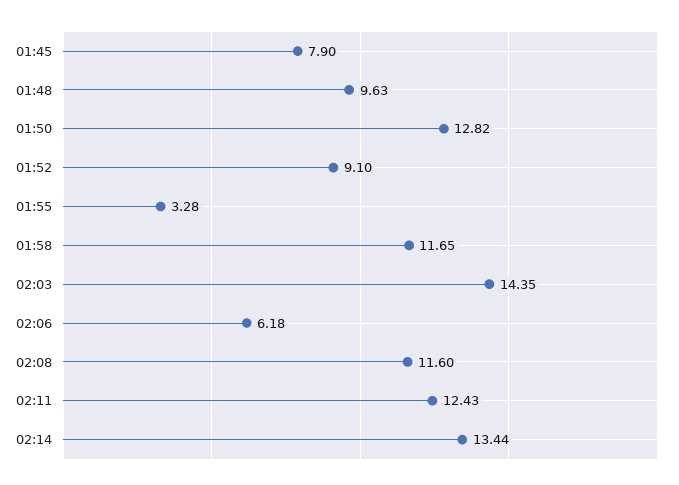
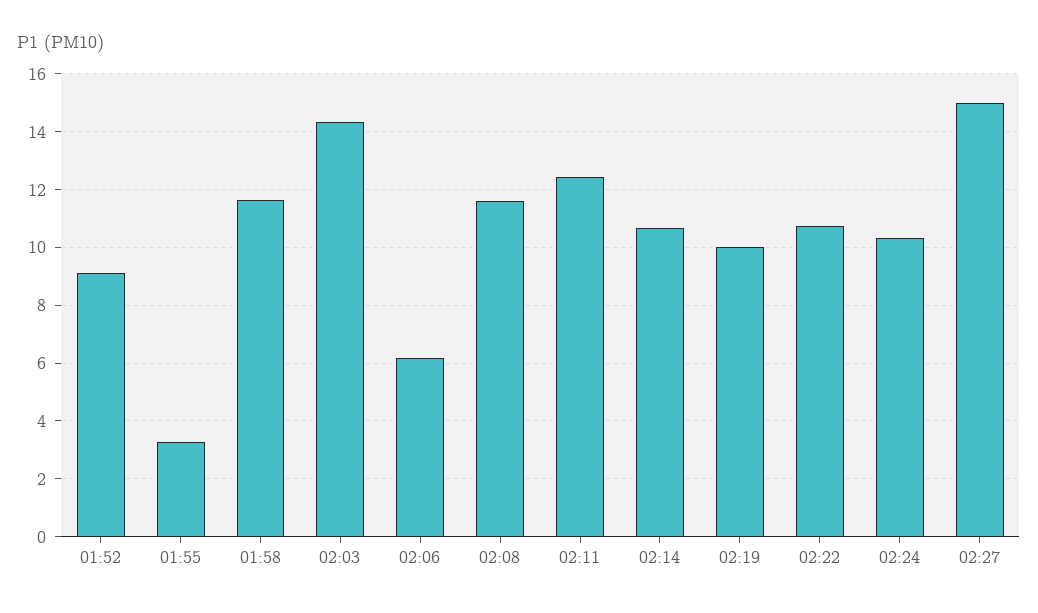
01:45: 7.9 -> none
01:48: 9.63 -> none
01:50: 12.82 -> none
02:14: 13.44 -> 10.75
02:19: none -> 10
02:22: none -> 10.75
02:24: none -> 10.25
02:27: none -> 15

